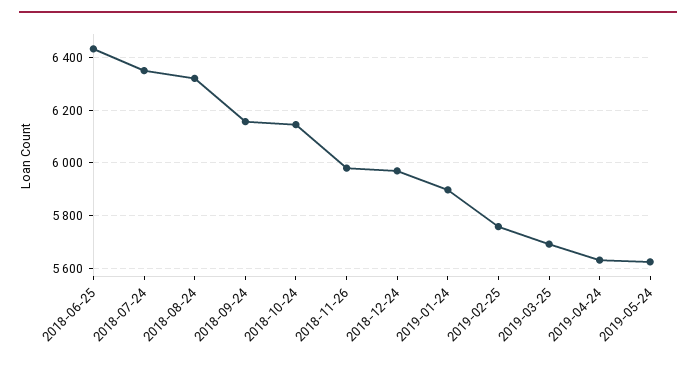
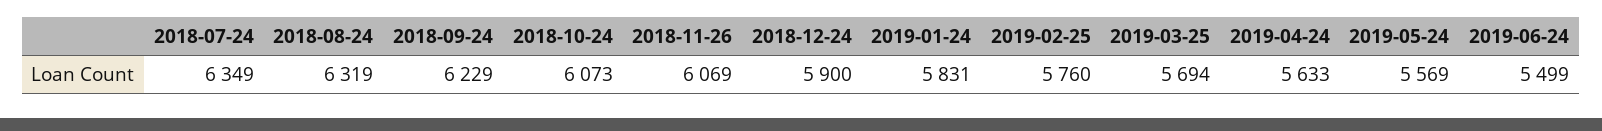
2018-06-25: 6425 -> none
2018-09-24: 6150 -> 6229
2018-10-24: 6150 -> 6073
2018-11-26: 5975 -> 6069
2018-12-24: 5975 -> 5900
2019-01-24: 5900 -> 5831
2019-05-24: 5625 -> 5569
2019-06-24: none -> 5499

